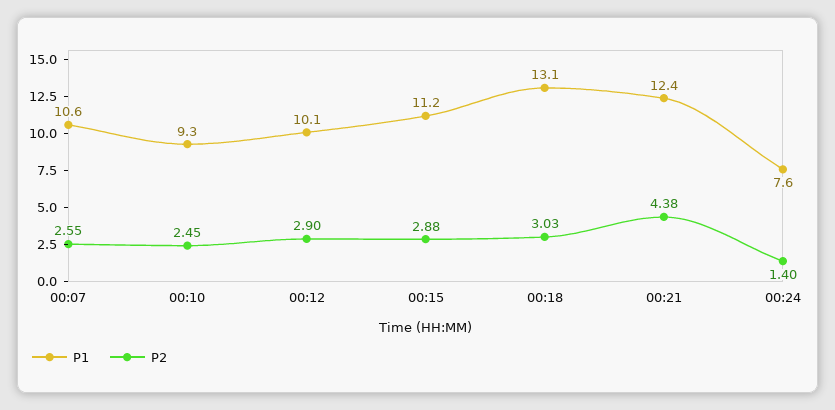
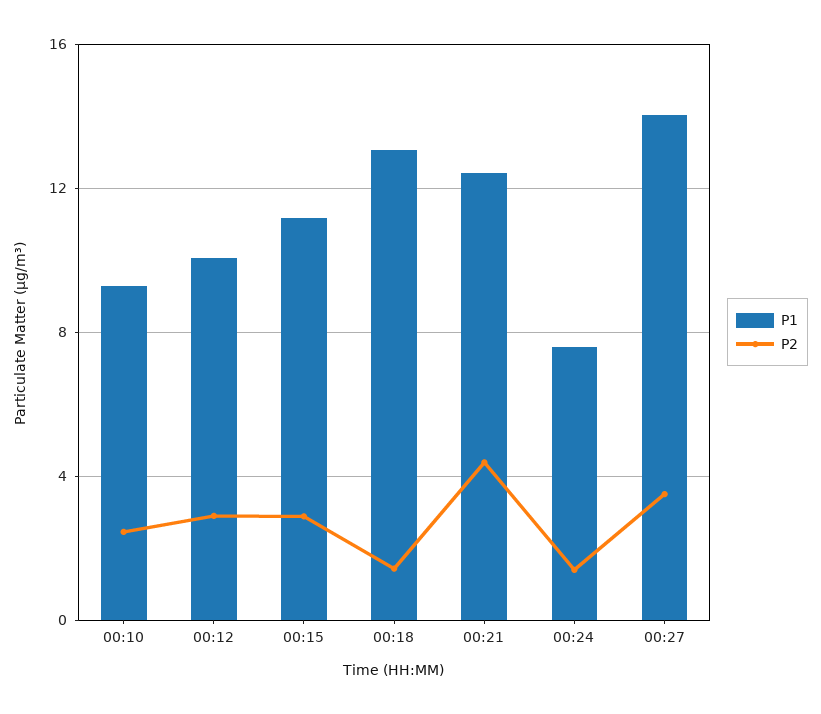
P1, 00:07: 10.6 -> none
P2, 00:07: 2.55 -> none
P2, 00:18: 3.03 -> 1.5
P1, 00:27: none -> 14
P2, 00:27: none -> 3.5

